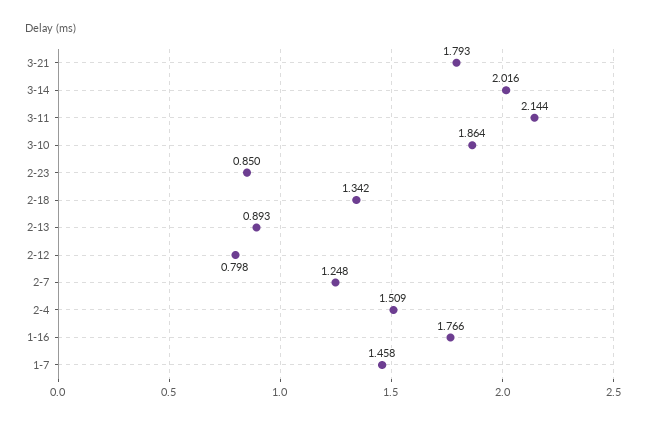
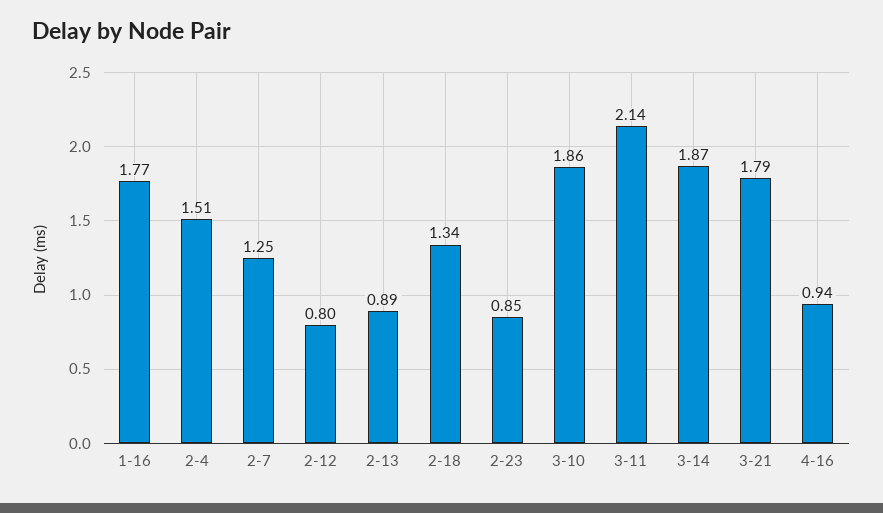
3-14: 2.016 -> 1.87
1-7: 1.458 -> none
4-16: none -> 0.94

